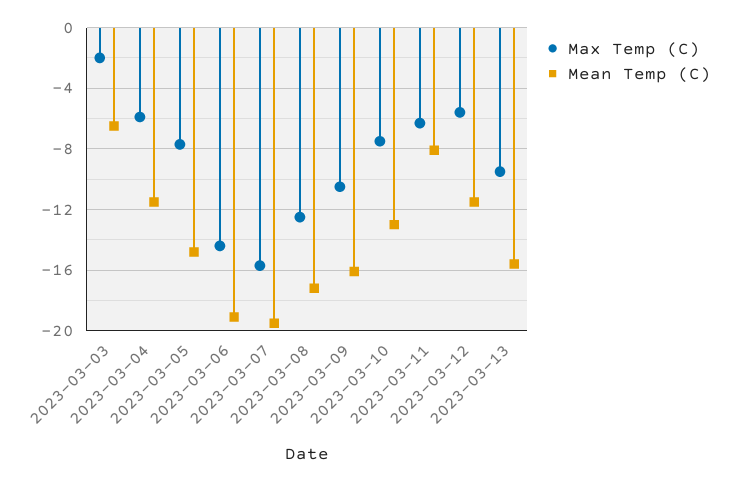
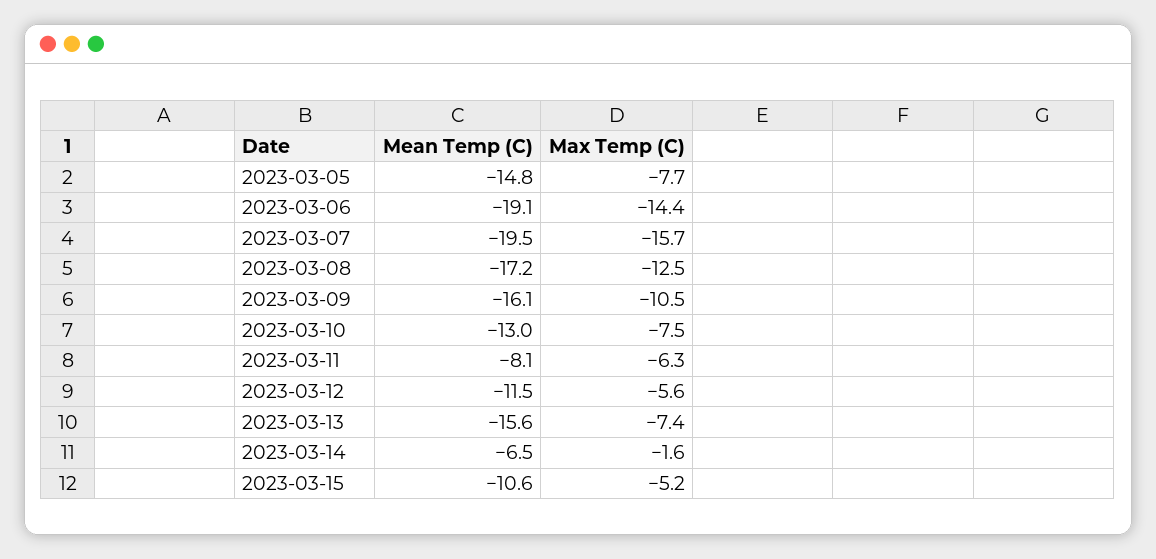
Max Temp (C), 2023-03-03: -2 -> none
Mean Temp (C), 2023-03-03: -6.5 -> none
Max Temp (C), 2023-03-04: -6 -> none
Mean Temp (C), 2023-03-04: -11.5 -> none
Max Temp (C), 2023-03-13: -9.5 -> -7.4
Mean Temp (C), 2023-03-14: none -> -6.5
Max Temp (C), 2023-03-14: none -> -1.6
Mean Temp (C), 2023-03-15: none -> -10.6
Max Temp (C), 2023-03-15: none -> -5.2

